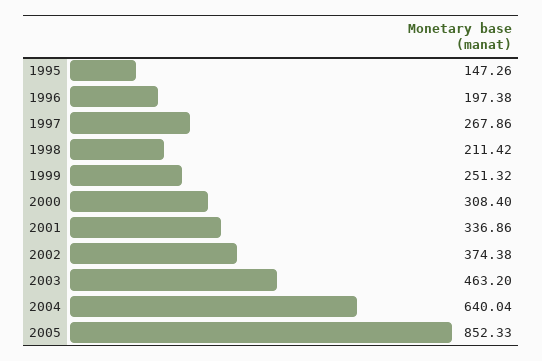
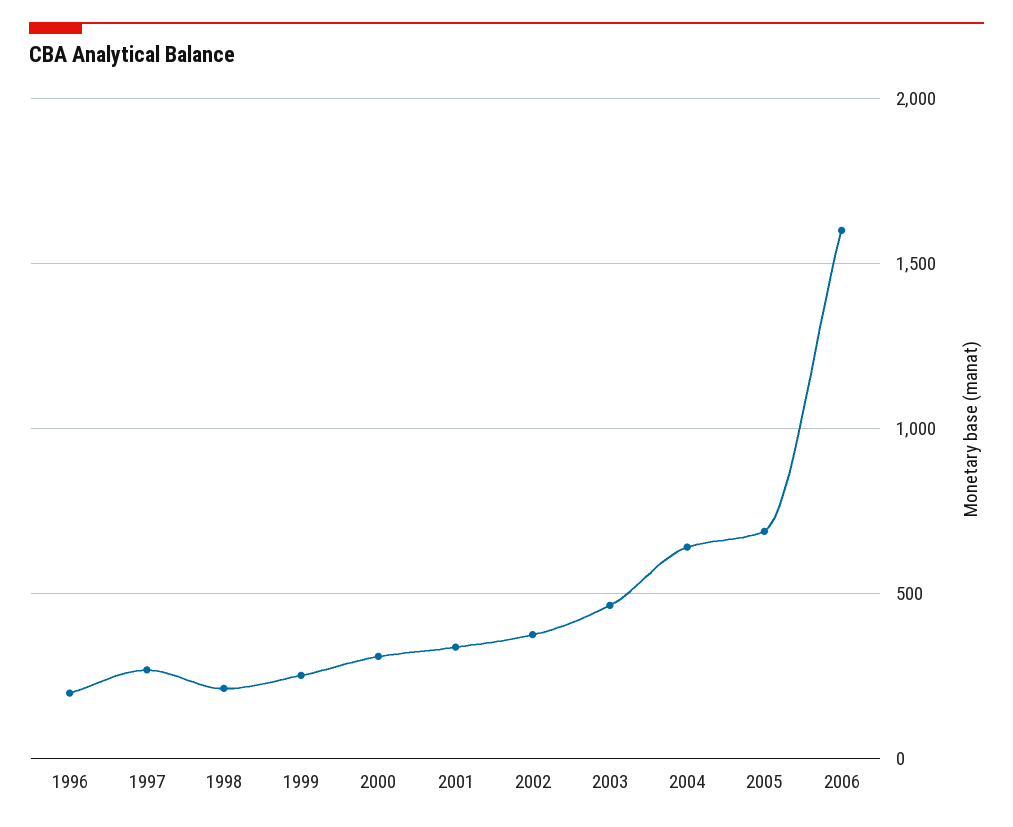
1995: 147.26 -> none
2005: 852.33 -> 700
2006: none -> 1600

